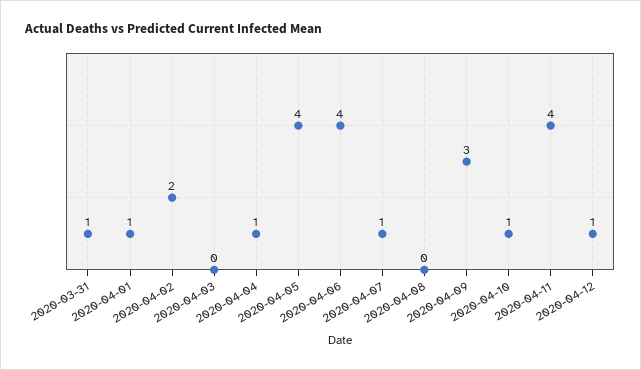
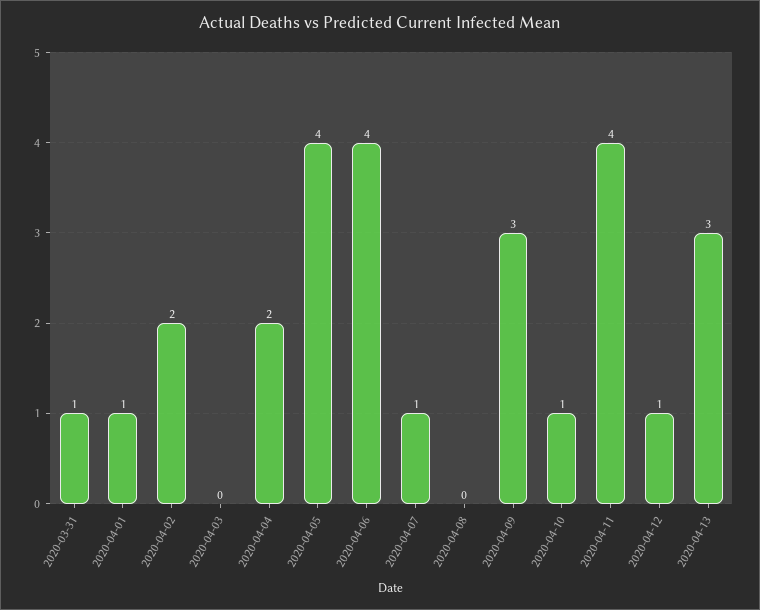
2020-04-04: 1 -> 2
2020-04-13: none -> 3

